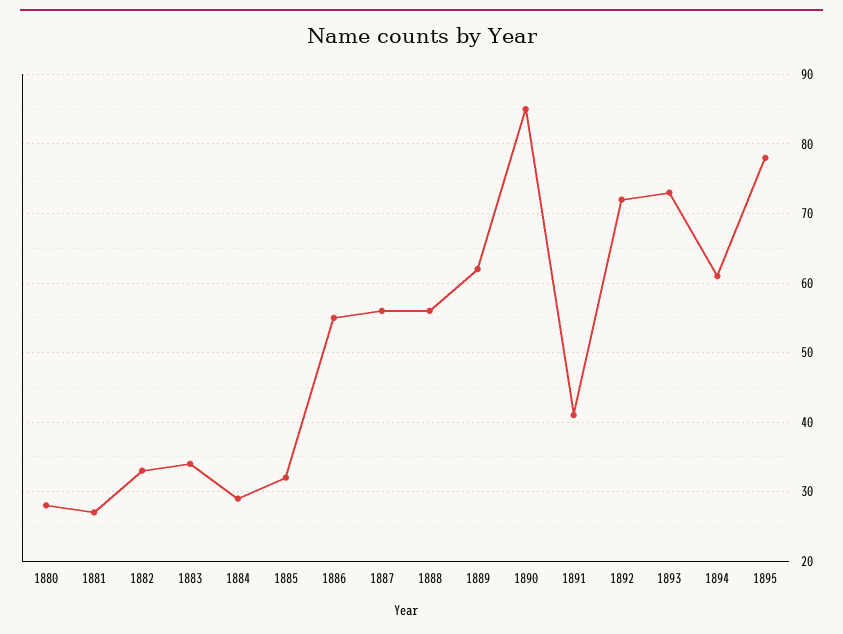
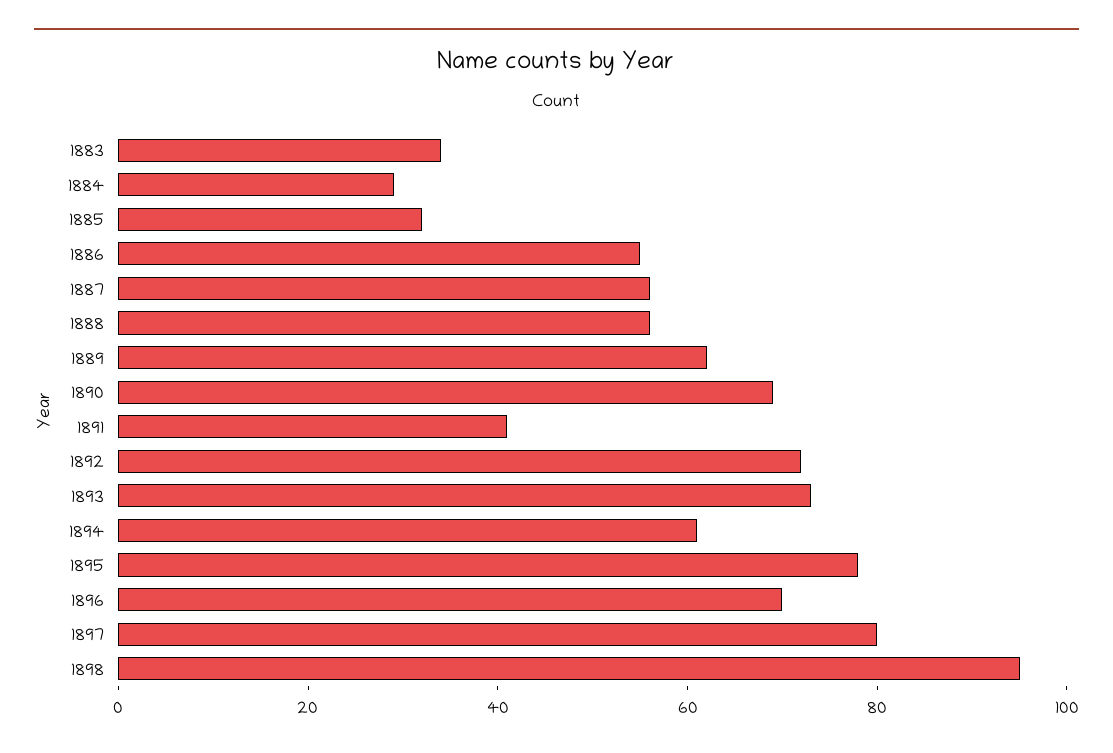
1880: 28 -> none
1881: 27 -> none
1882: 33 -> none
1890: 85 -> 70
1896: none -> 70
1897: none -> 80
1898: none -> 95

